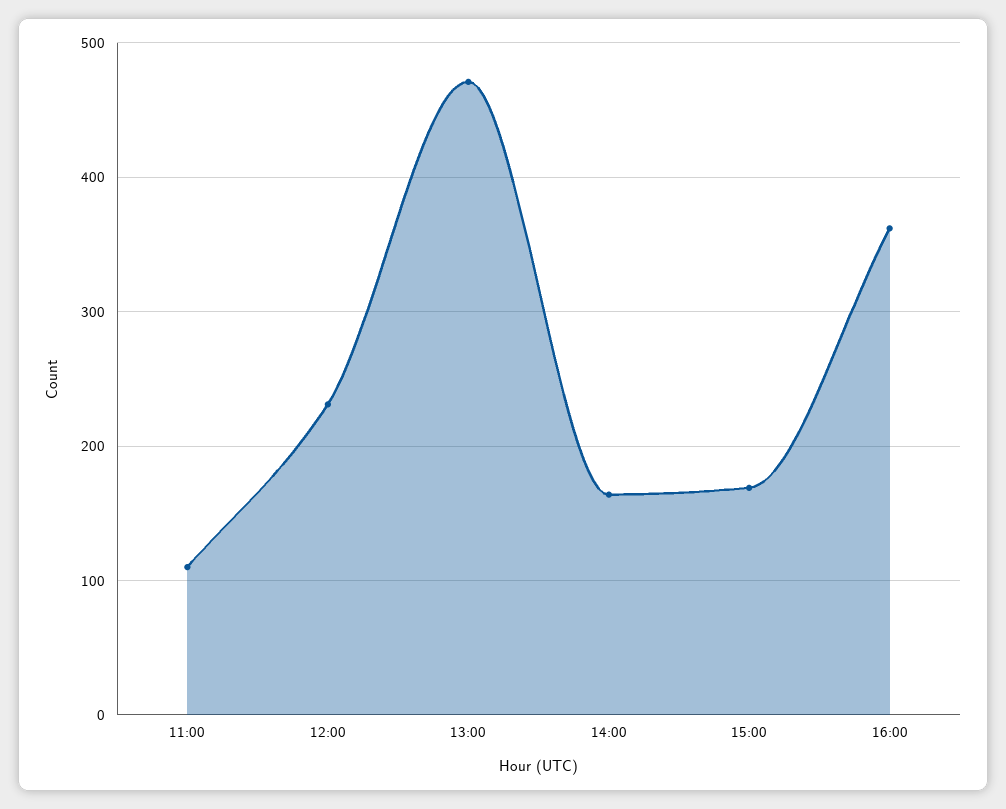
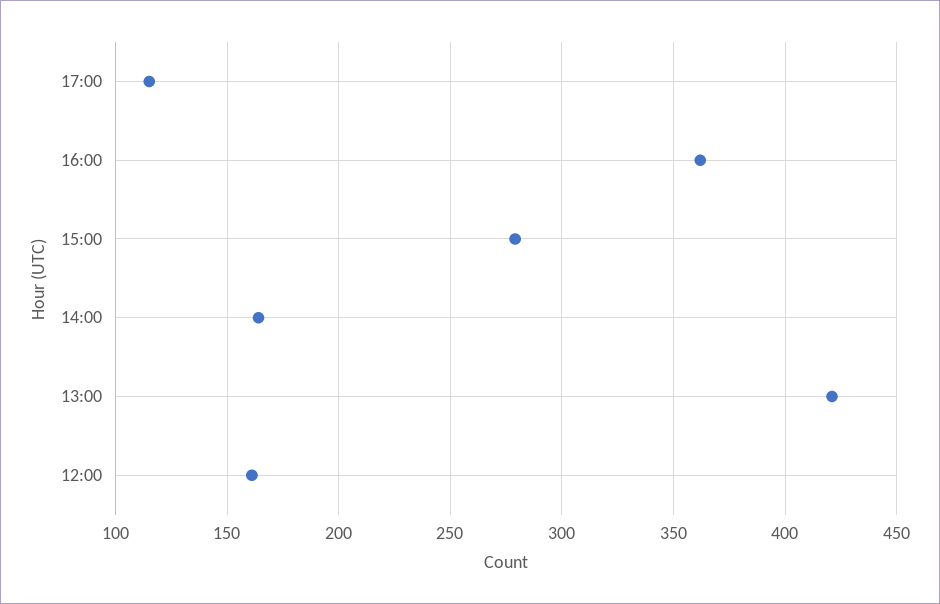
11:00: 110 -> none
12:00: 230 -> 160
13:00: 470 -> 420
15:00: 170 -> 280
17:00: none -> 115

